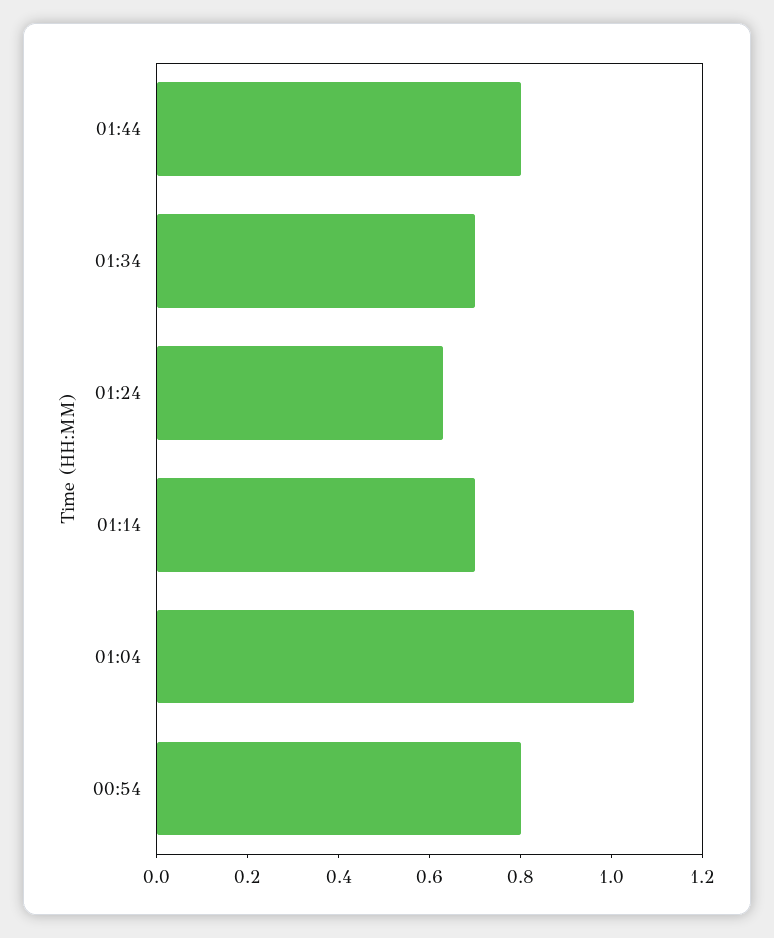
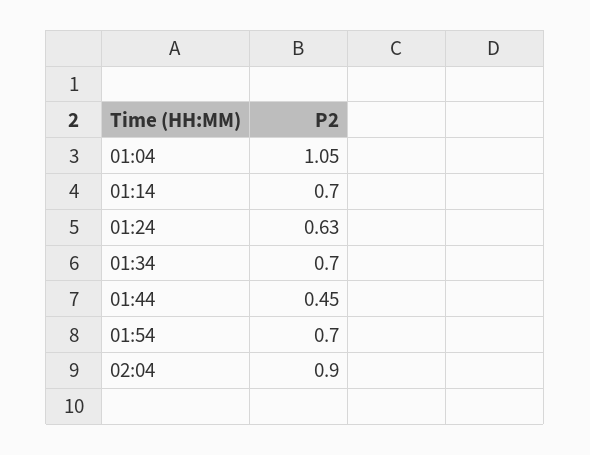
01:44: 0.8 -> 0.45
00:54: 0.8 -> none
01:54: none -> 0.7
02:04: none -> 0.9

